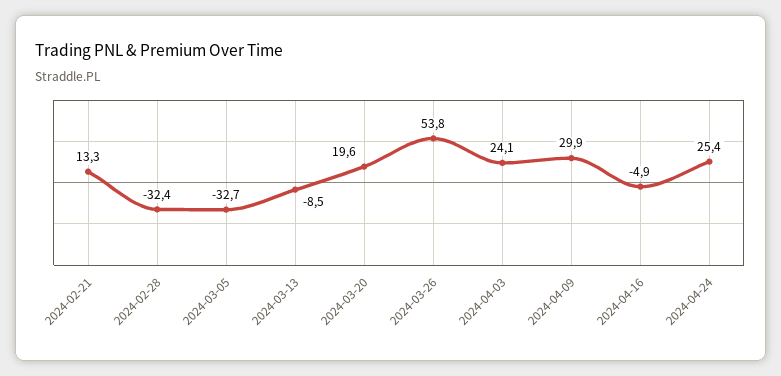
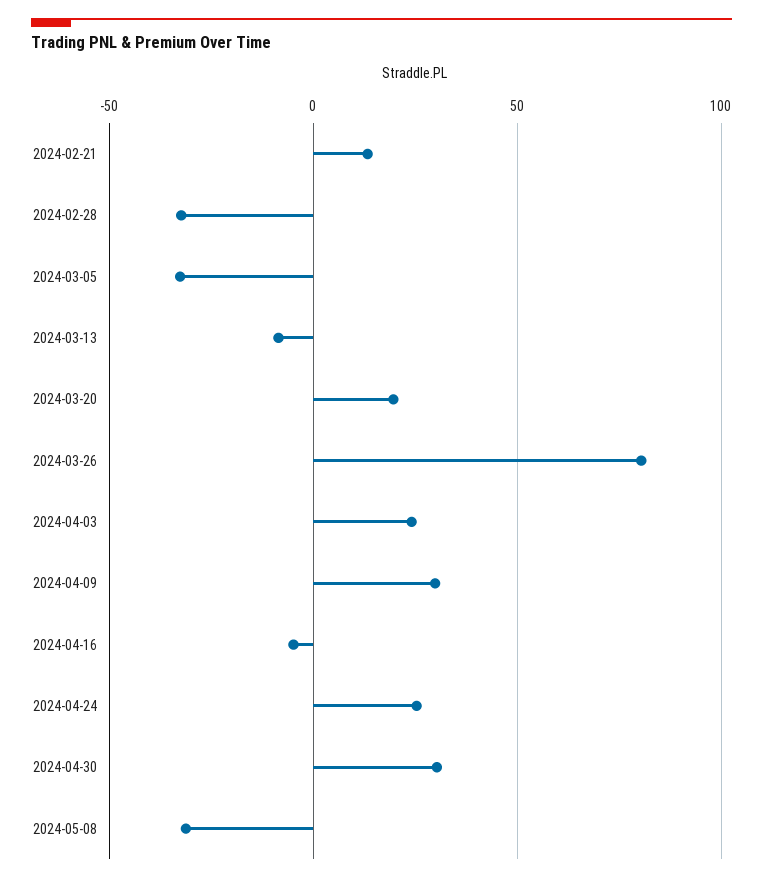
2024-03-26: 53.8 -> 80
2024-04-30: none -> 30
2024-05-08: none -> -30

